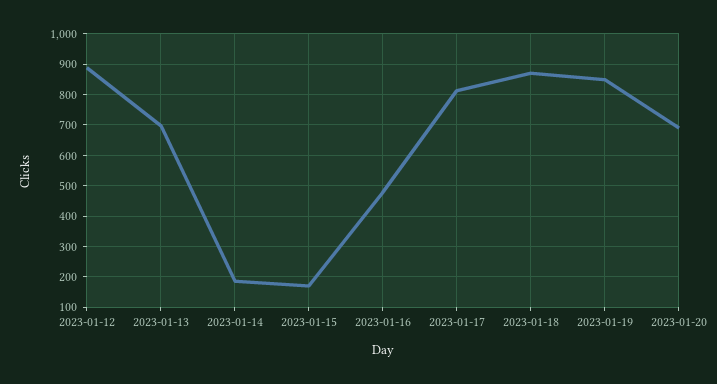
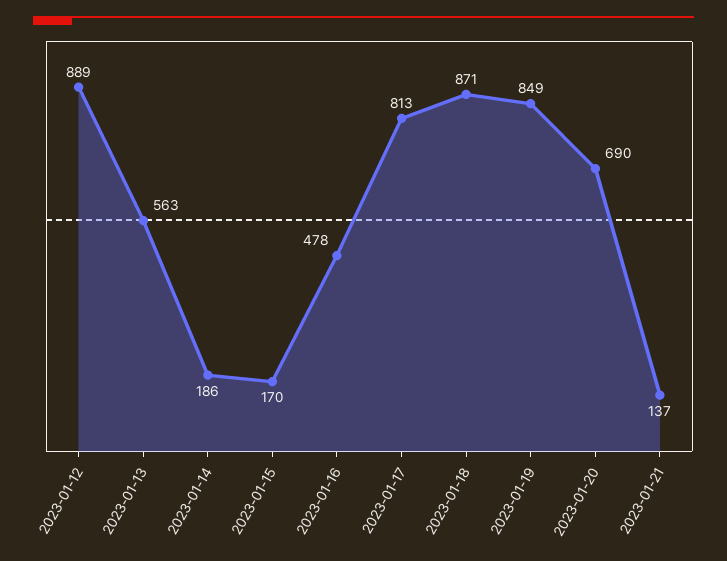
2023-01-13: 700 -> 563
2023-01-21: none -> 137

